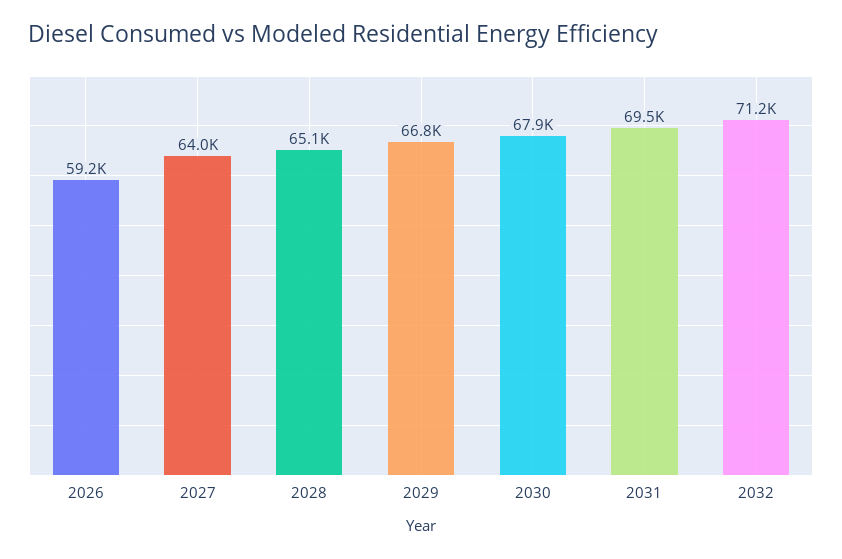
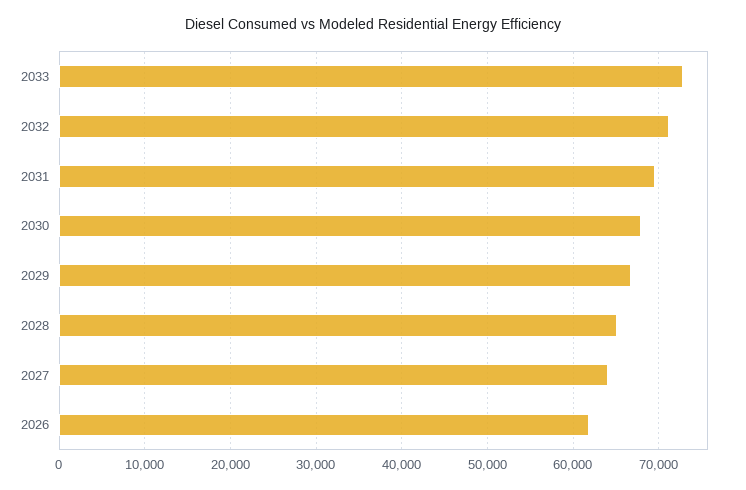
2026: 59200 -> 62000
2033: none -> 73000

